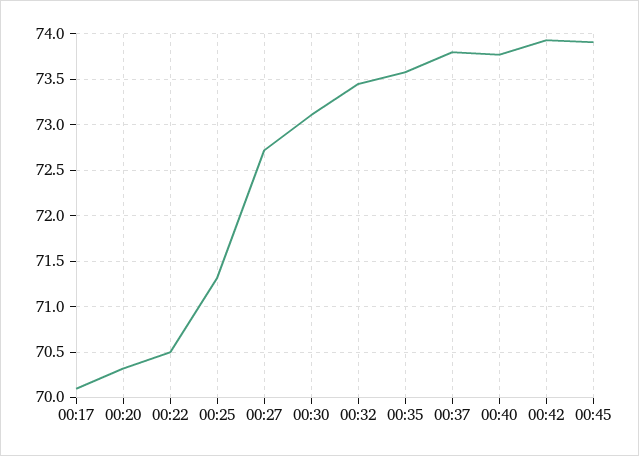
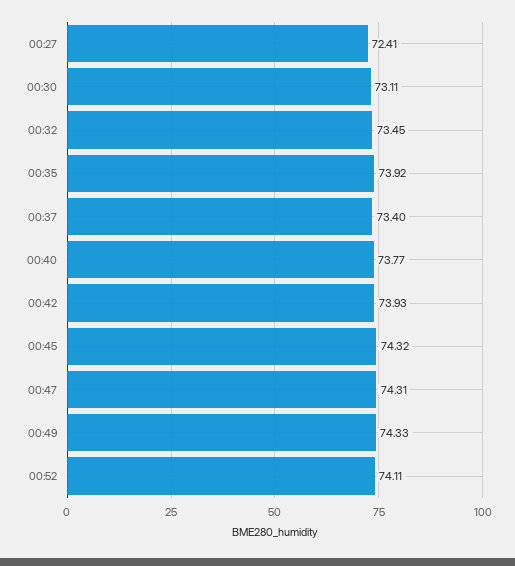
00:17: 70.1 -> none
00:20: 70.3 -> none
00:22: 70.5 -> none
00:25: 71.3 -> none
00:27: 72.7 -> 72.41
00:35: 73.6 -> 73.92
00:37: 73.8 -> 73.4
00:45: 73.9 -> 74.32
00:47: none -> 74.31
00:49: none -> 74.33
00:52: none -> 74.11

